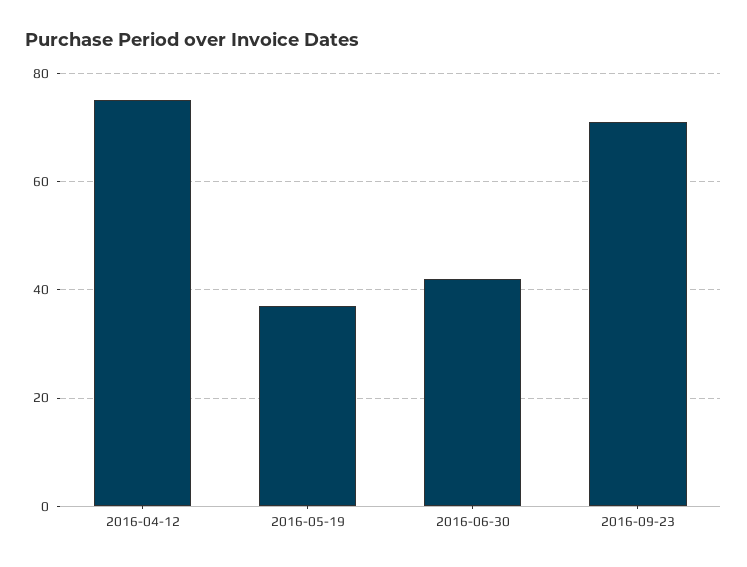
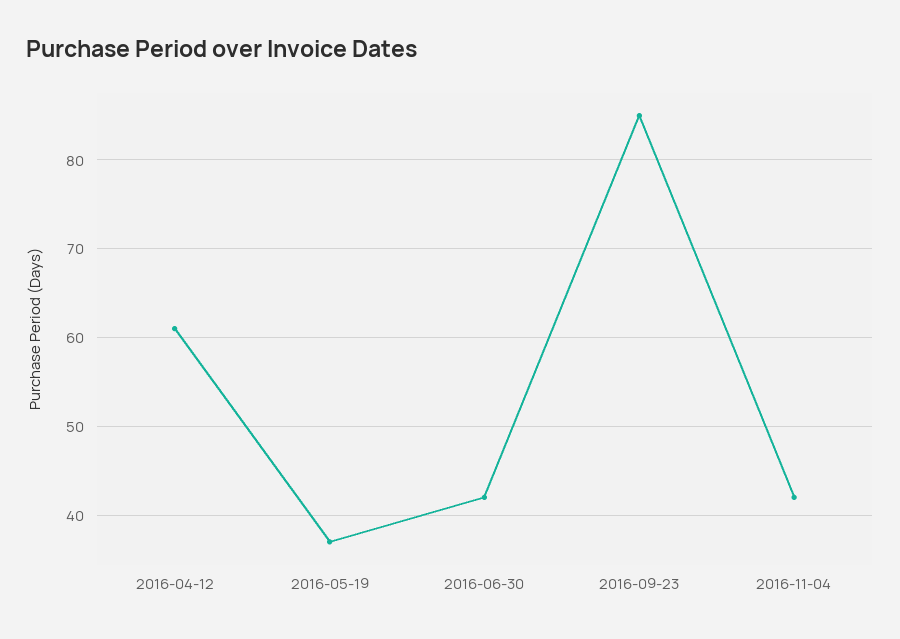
2016-04-12: 75 -> 61
2016-09-23: 70 -> 85
2016-11-04: none -> 42

